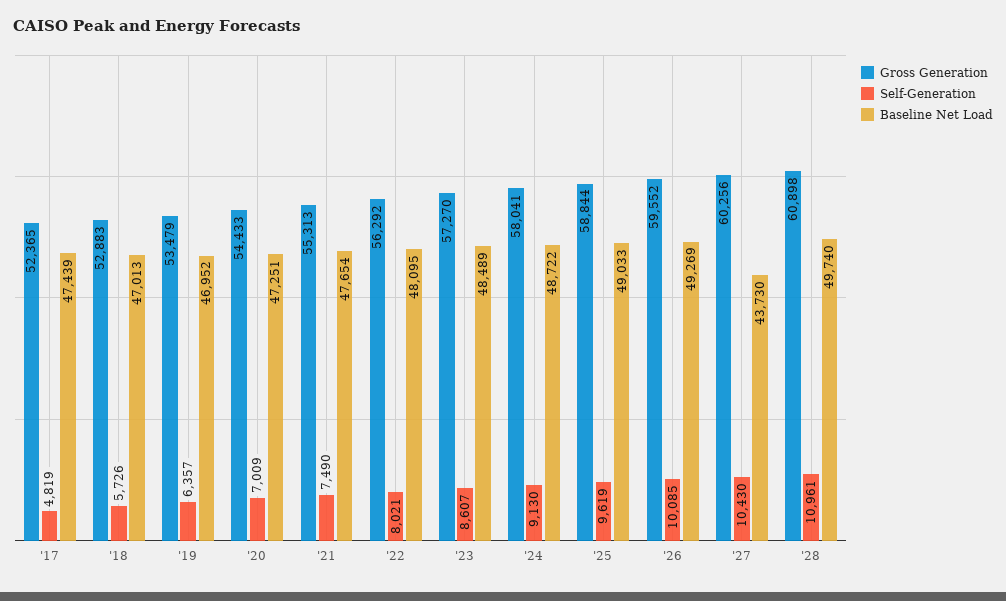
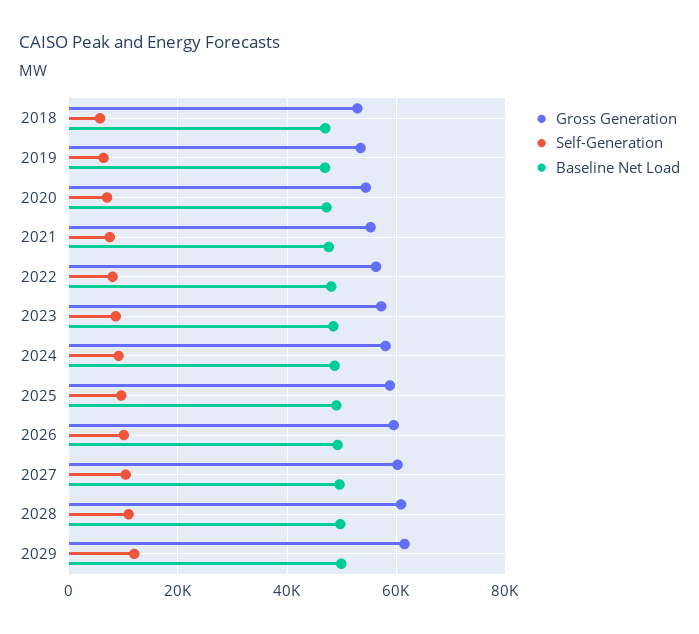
Gross Generation, '17: 52365 -> none
Self-Generation, '17: 4819 -> none
Baseline Net Load, '17: 47439 -> none
Baseline Net Load, '27: 43730 -> 50000
Gross Generation, 2029: none -> 62000
Self-Generation, 2029: none -> 12000
Baseline Net Load, 2029: none -> 50000

